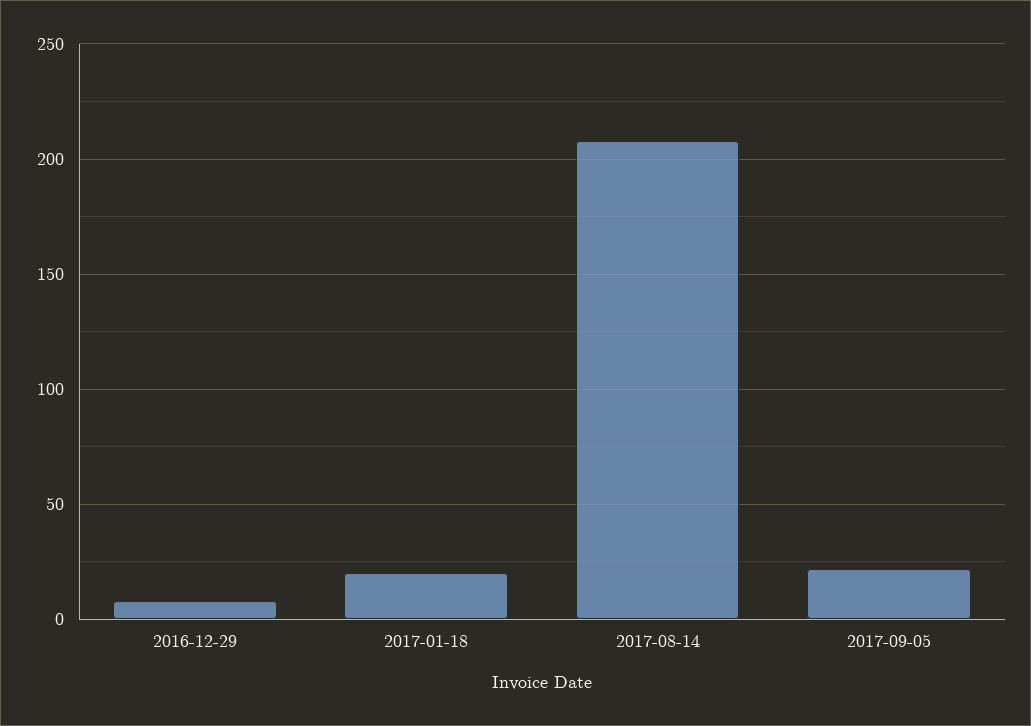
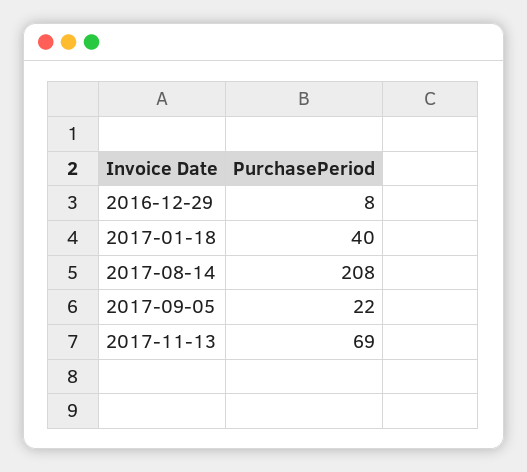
2017-01-18: 20 -> 40
2017-11-13: none -> 69

